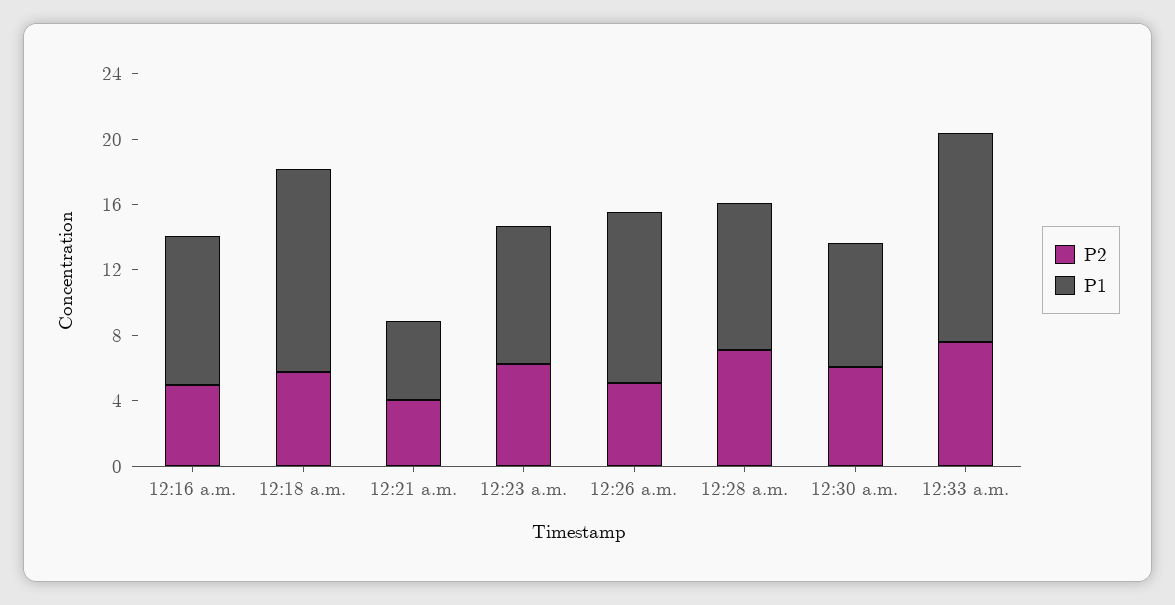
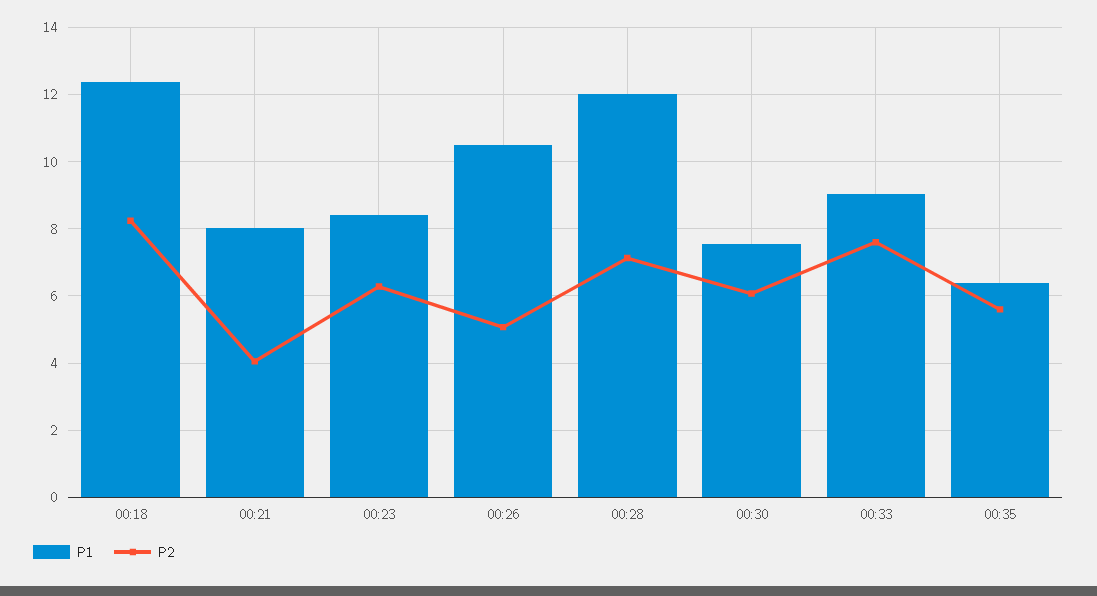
P2, 12:16 a.m.: 5 -> none
P1, 12:16 a.m.: 9 -> none
P2, 12:18 a.m.: 6 -> 8.2
P1, 12:21 a.m.: 5 -> 8
P1, 12:28 a.m.: 9 -> 12
P1, 12:33 a.m.: 13 -> 9
P1, 00:35: none -> 6.4
P2, 00:35: none -> 5.6

